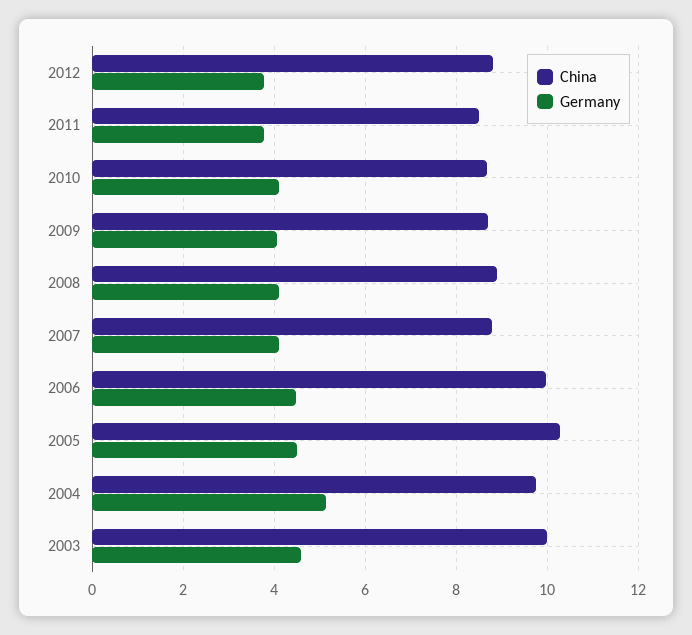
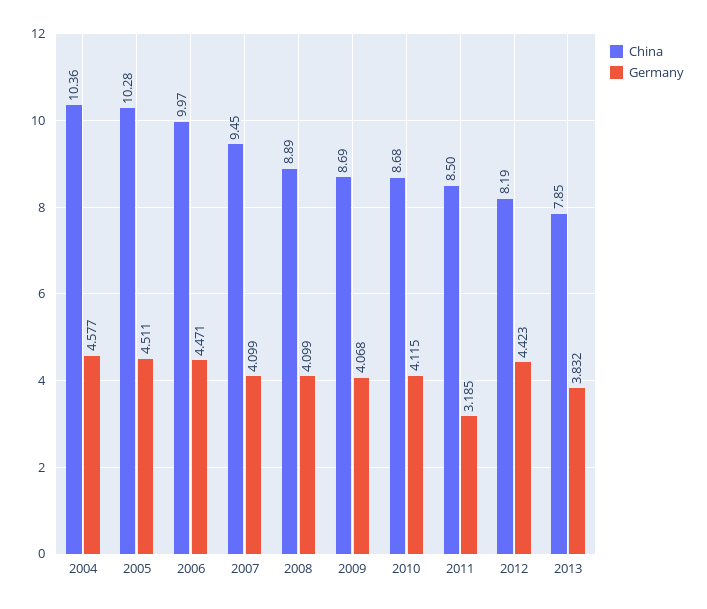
China, 2012: 8.8 -> 8.19
Germany, 2012: 3.8 -> 4.423
Germany, 2011: 3.8 -> 3.185
China, 2007: 8.8 -> 9.45
China, 2004: 9.8 -> 10.36
Germany, 2004: 5.2 -> 4.577
China, 2003: 10 -> none
Germany, 2003: 4.6 -> none
China, 2013: none -> 7.85
Germany, 2013: none -> 3.832

